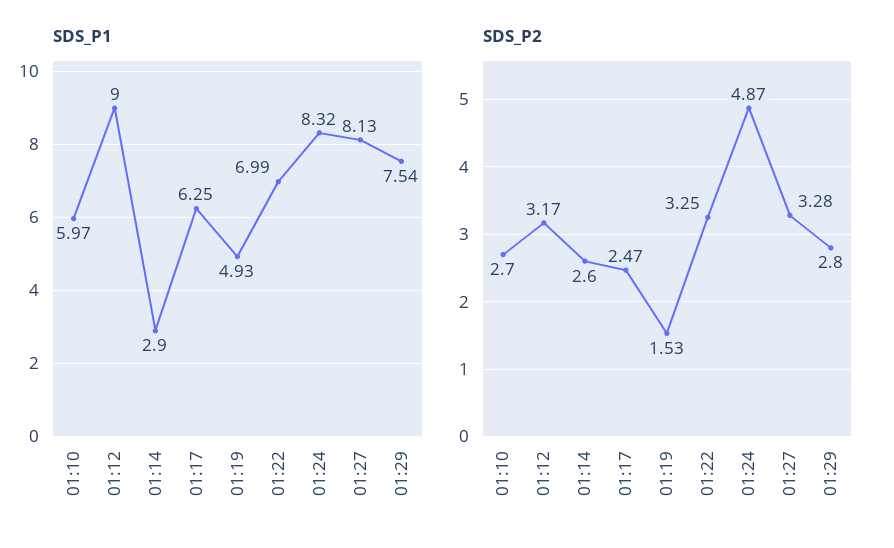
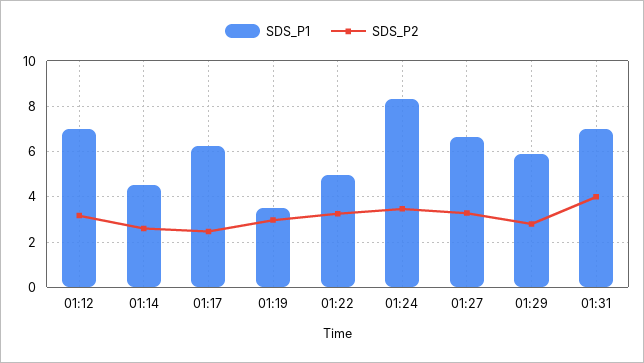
SDS_P1, 01:10: 5.97 -> none
SDS_P1, 01:12: 9 -> 7
SDS_P1, 01:14: 2.9 -> 4.5
SDS_P1, 01:19: 4.93 -> 3.5
SDS_P1, 01:22: 6.99 -> 5
SDS_P1, 01:27: 8.13 -> 6.5
SDS_P1, 01:29: 7.54 -> 6
SDS_P2, 01:10: 2.7 -> none
SDS_P2, 01:19: 1.53 -> 3
SDS_P2, 01:24: 4.87 -> 3.5
SDS_P1, 01:31: none -> 7
SDS_P2, 01:31: none -> 4

